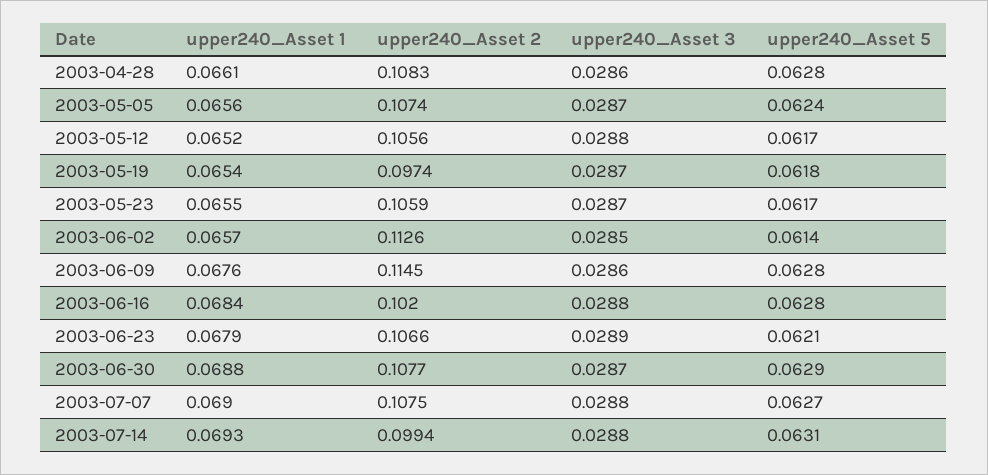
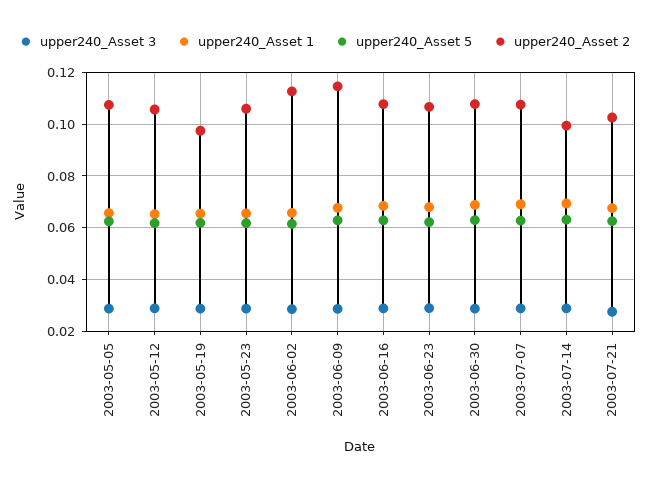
upper240_Asset 1, 2003-04-28: 0.0661 -> none
upper240_Asset 2, 2003-04-28: 0.1083 -> none
upper240_Asset 3, 2003-04-28: 0.0286 -> none
upper240_Asset 5, 2003-04-28: 0.0628 -> none
upper240_Asset 2, 2003-06-16: 0.102 -> 0.1075
upper240_Asset 3, 2003-07-21: none -> 0.0275
upper240_Asset 1, 2003-07-21: none -> 0.0675
upper240_Asset 5, 2003-07-21: none -> 0.0625
upper240_Asset 2, 2003-07-21: none -> 0.1025

